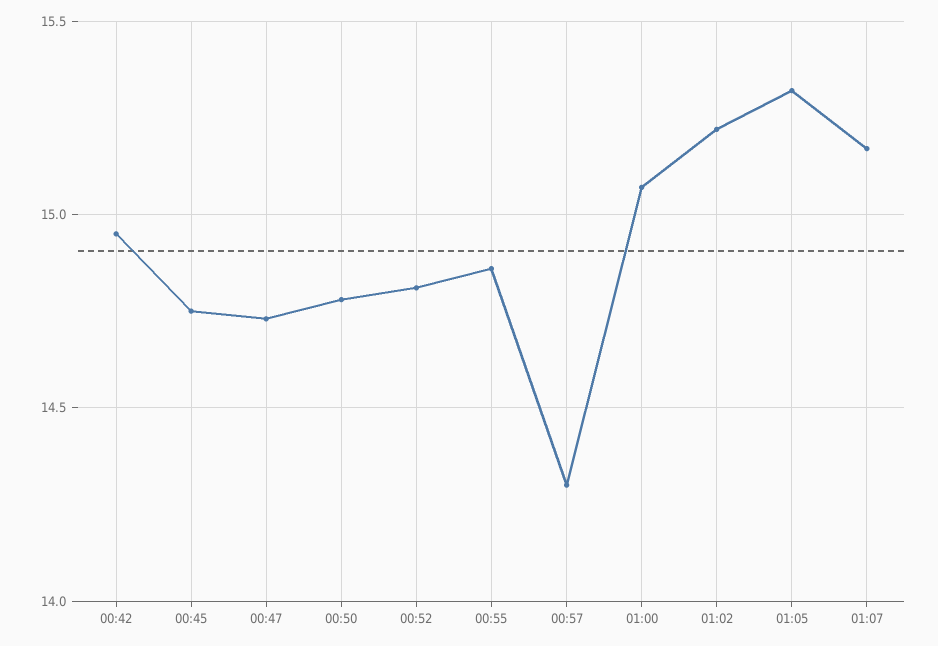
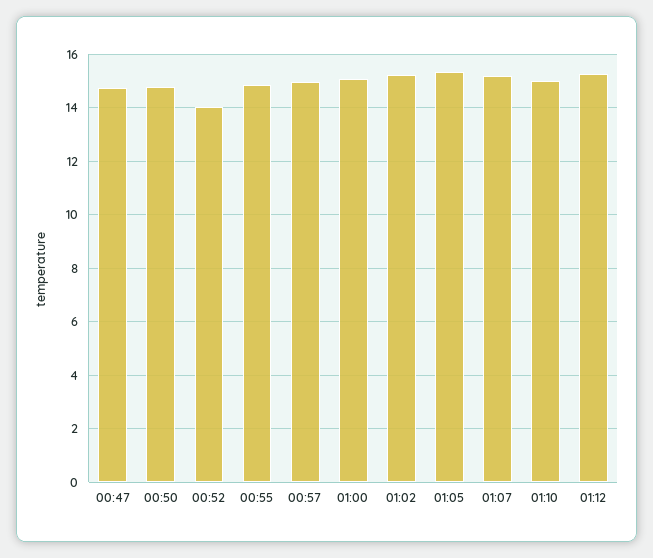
00:42: 14.95 -> none
00:45: 14.75 -> none
00:52: 14.8 -> 14
00:57: 14.3 -> 15
01:10: none -> 15
01:12: none -> 15.25

